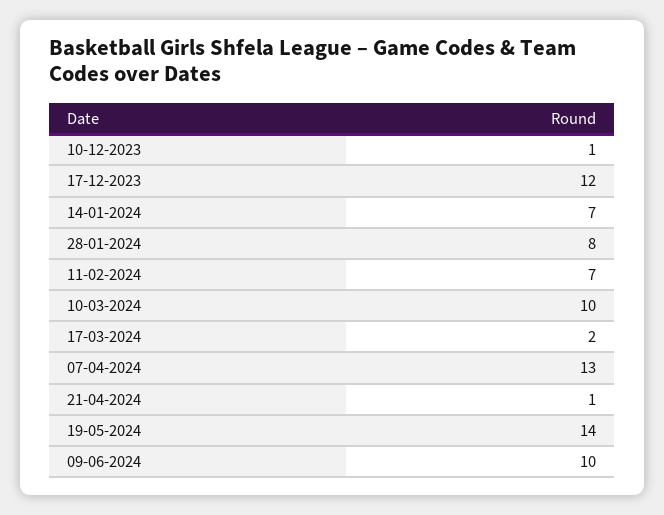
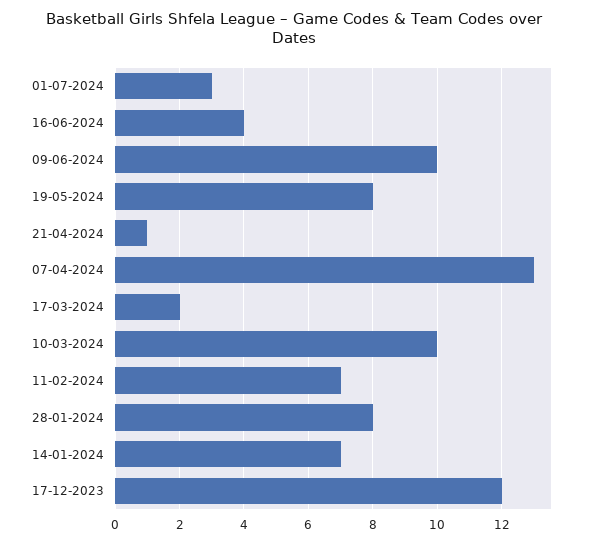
10-12-2023: 1 -> none
19-05-2024: 14 -> 8
01-07-2024: none -> 3
16-06-2024: none -> 4

